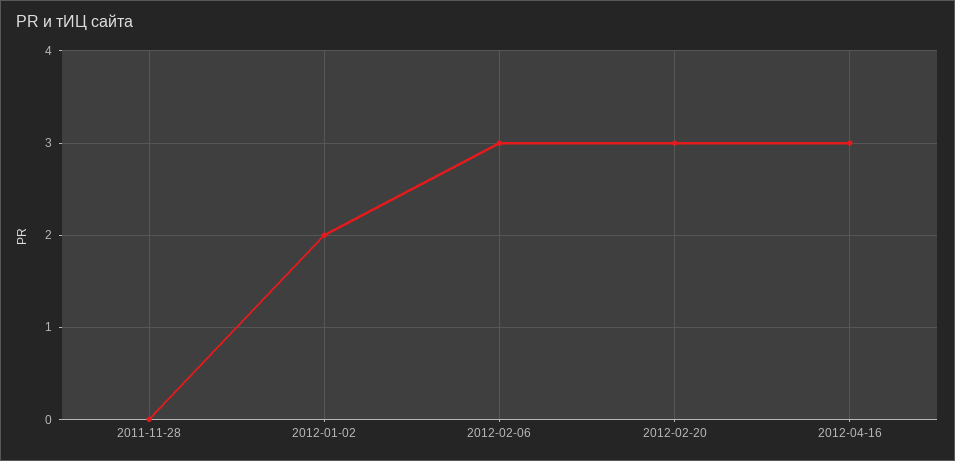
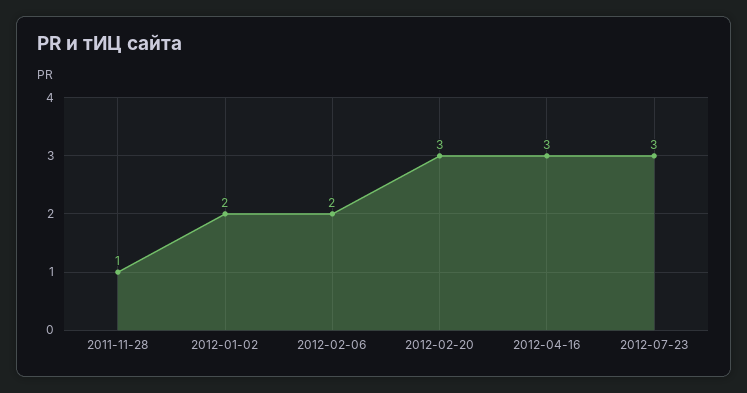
2011-11-28: 0 -> 1
2012-02-06: 3 -> 2
2012-07-23: none -> 3

